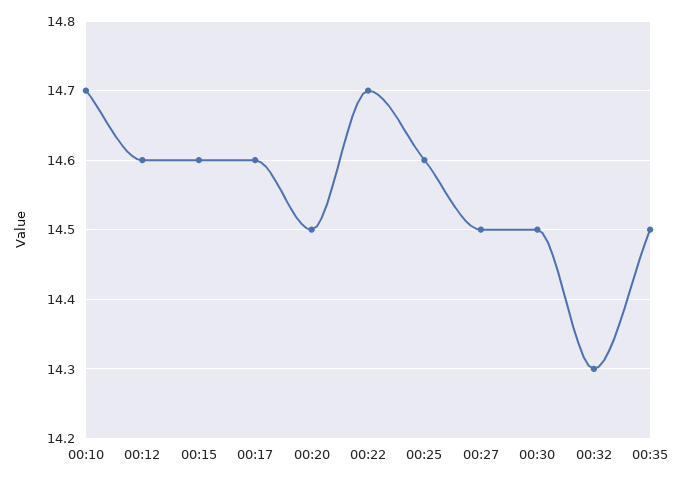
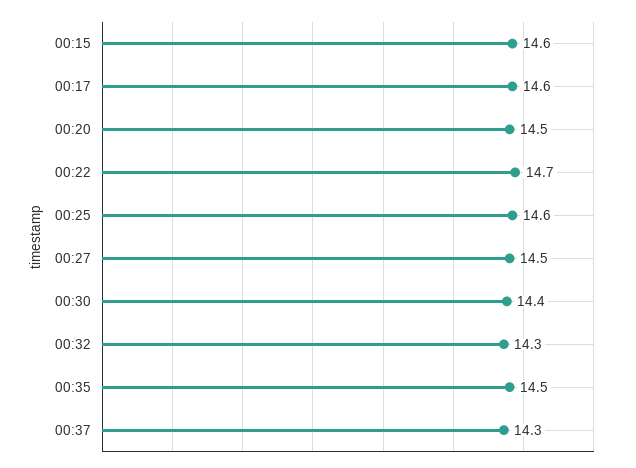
00:10: 14.7 -> none
00:12: 14.6 -> none
00:30: 14.5 -> 14.4
00:37: none -> 14.3

